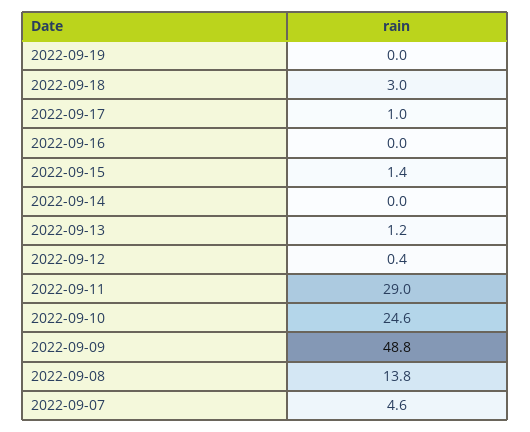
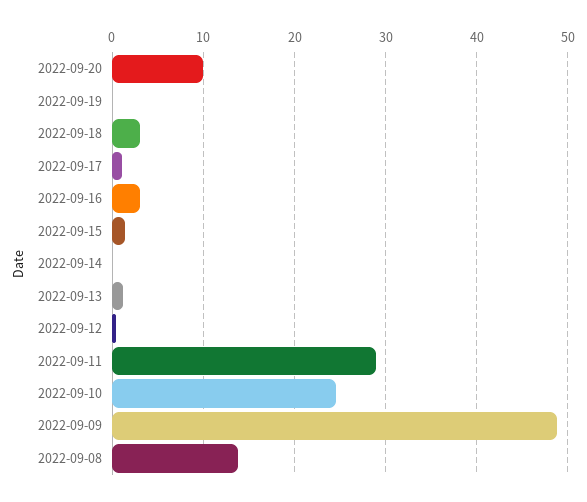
2022-09-16: 0 -> 3
2022-09-07: 4.6 -> none
2022-09-20: none -> 10

